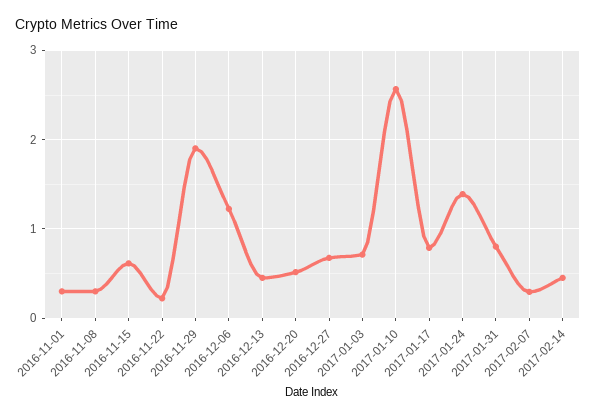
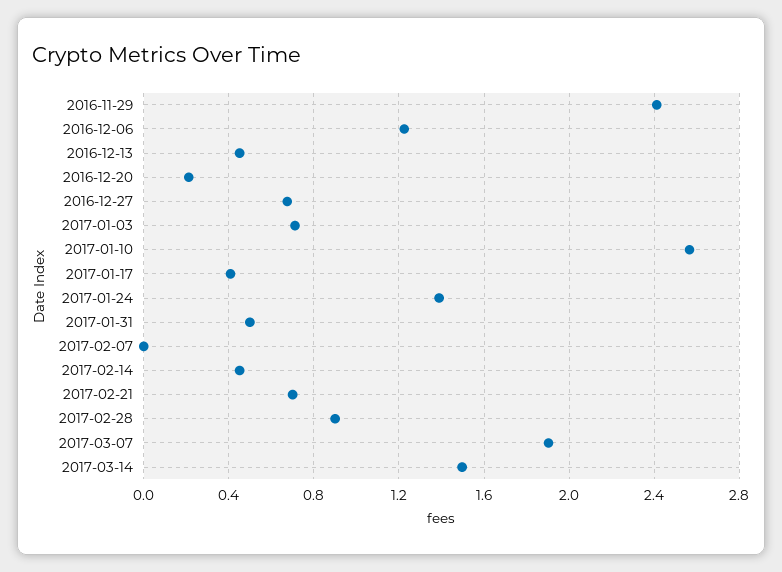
2016-11-01: 0.3 -> none
2016-11-08: 0.3 -> none
2016-11-15: 0.6 -> none
2016-11-22: 0.2 -> none
2016-11-29: 1.9 -> 2.4
2016-12-20: 0.5 -> 0.2
2017-01-17: 0.8 -> 0.4
2017-01-31: 0.8 -> 0.5
2017-02-07: 0.3 -> 0
2017-02-21: none -> 0.7
2017-02-28: none -> 0.9
2017-03-07: none -> 1.9
2017-03-14: none -> 1.5

